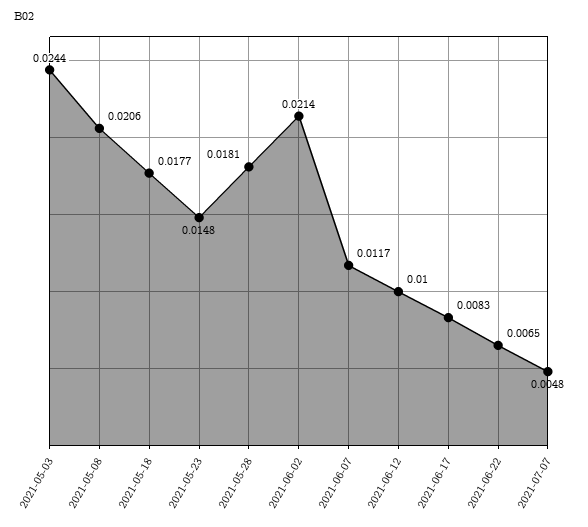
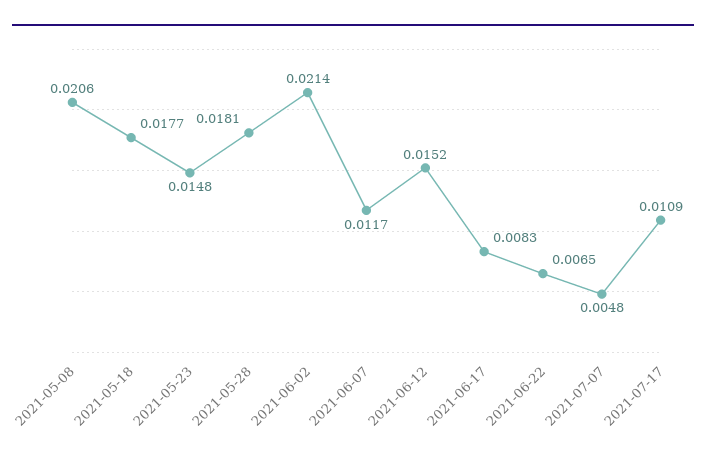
2021-05-03: 0.0244 -> none
2021-06-12: 0.01 -> 0.0152
2021-07-17: none -> 0.0109

